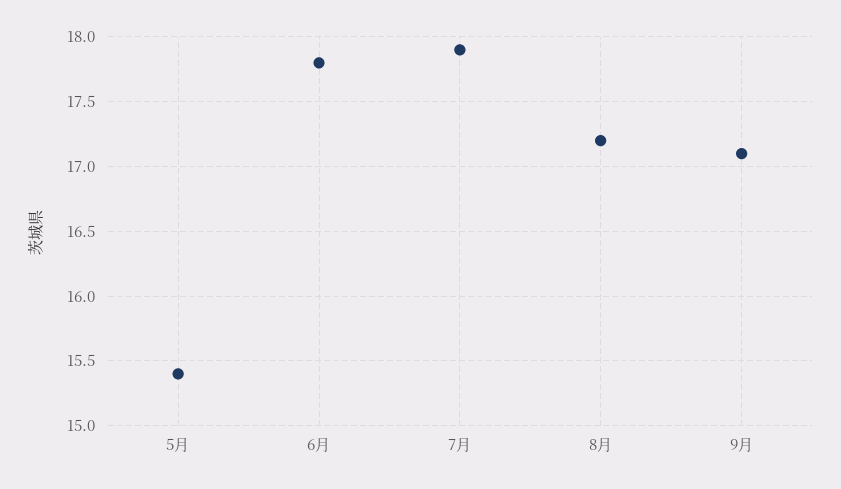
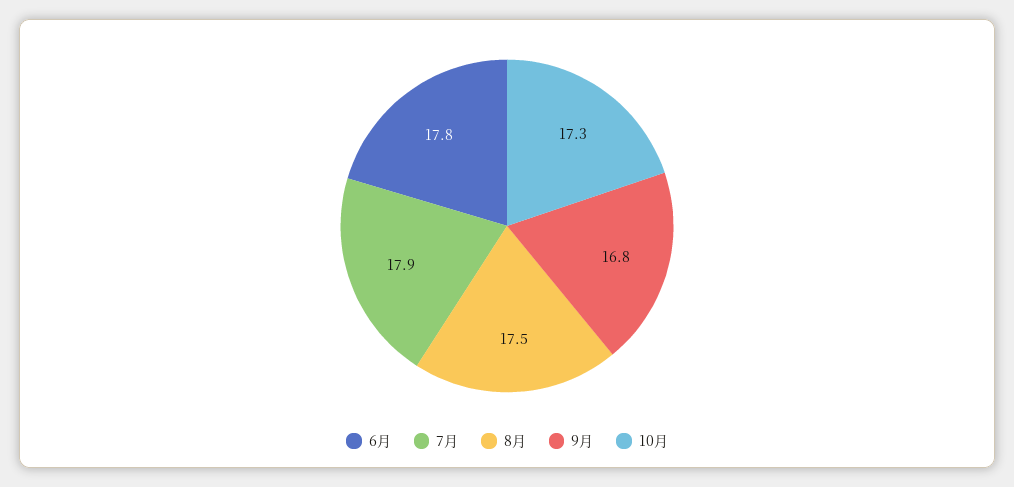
5月: 15.4 -> none
8月: 17.2 -> 17.5
9月: 17.1 -> 16.8
10月: none -> 17.3

